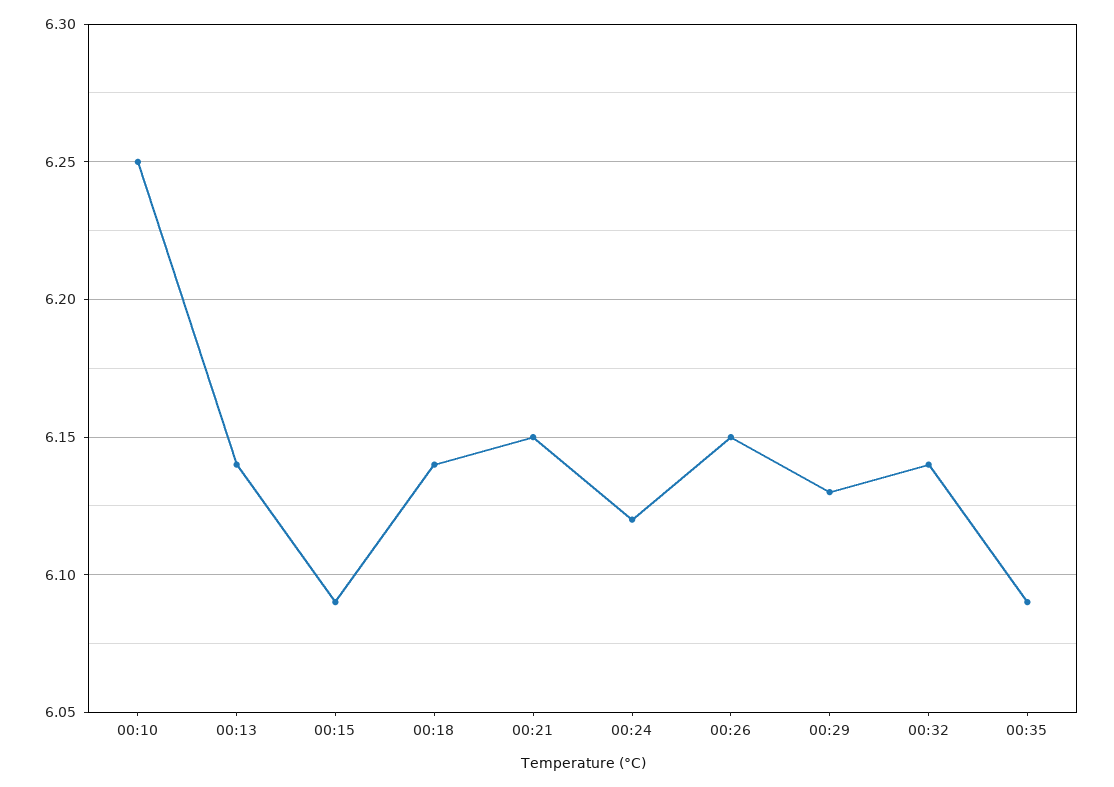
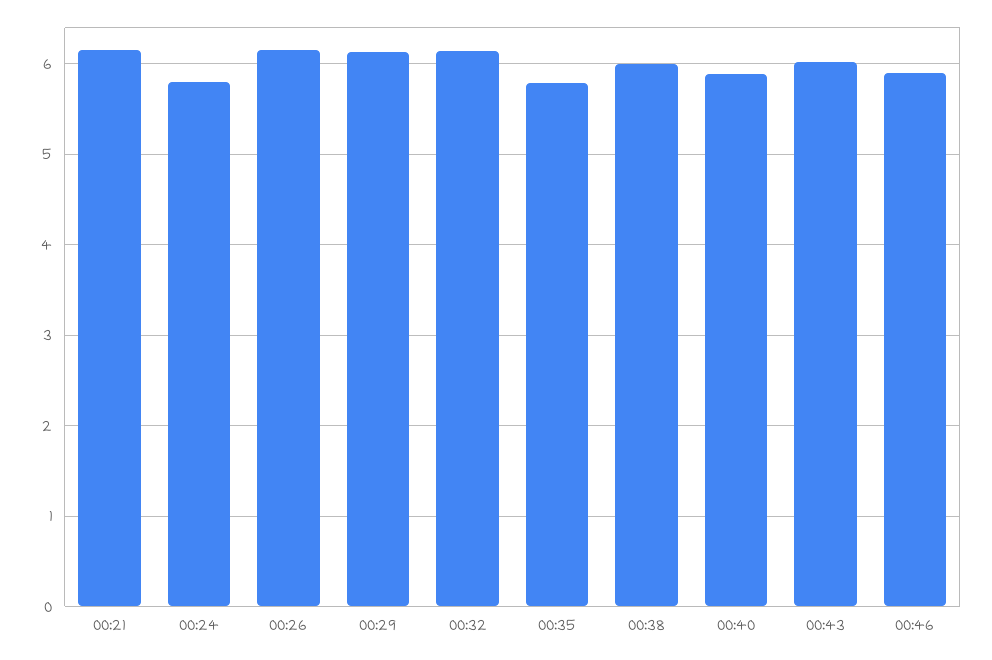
00:10: 6.25 -> none
00:13: 6.14 -> none
00:15: 6.09 -> none
00:18: 6.14 -> none
00:24: 6.12 -> 5.8
00:35: 6.09 -> 5.8
00:38: none -> 6
00:40: none -> 5.9
00:43: none -> 6
00:46: none -> 5.9

